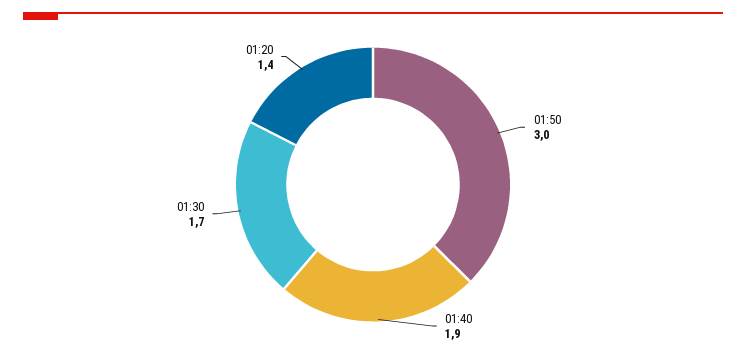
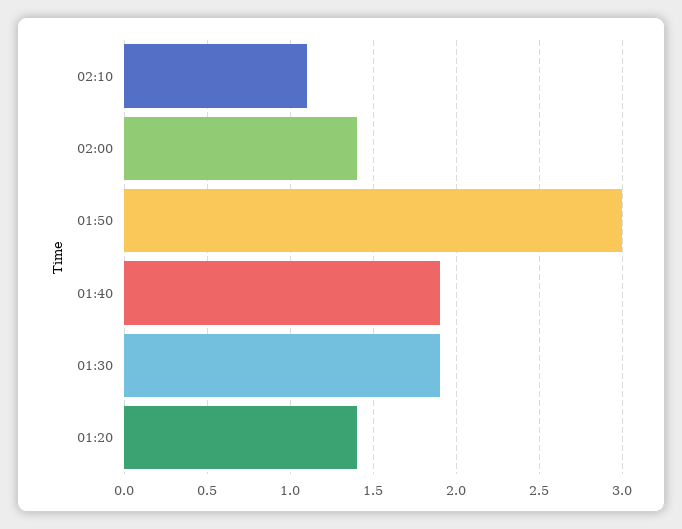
01:30: 1.7 -> 1.9
02:10: none -> 1.1
02:00: none -> 1.4

